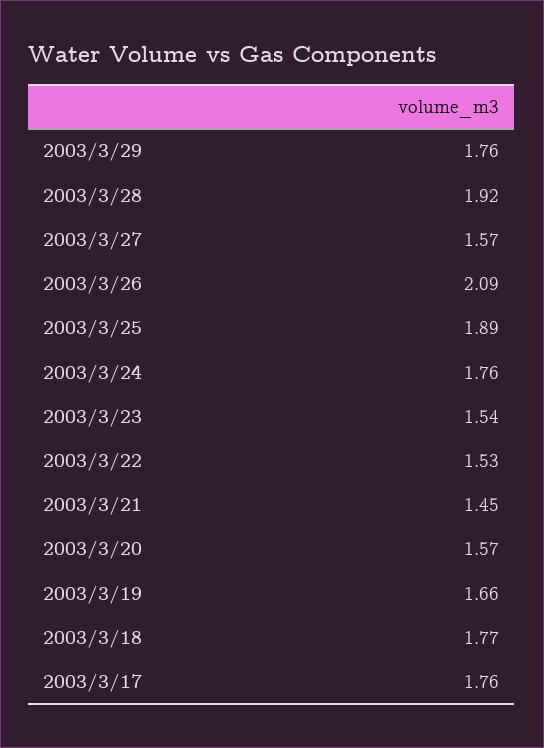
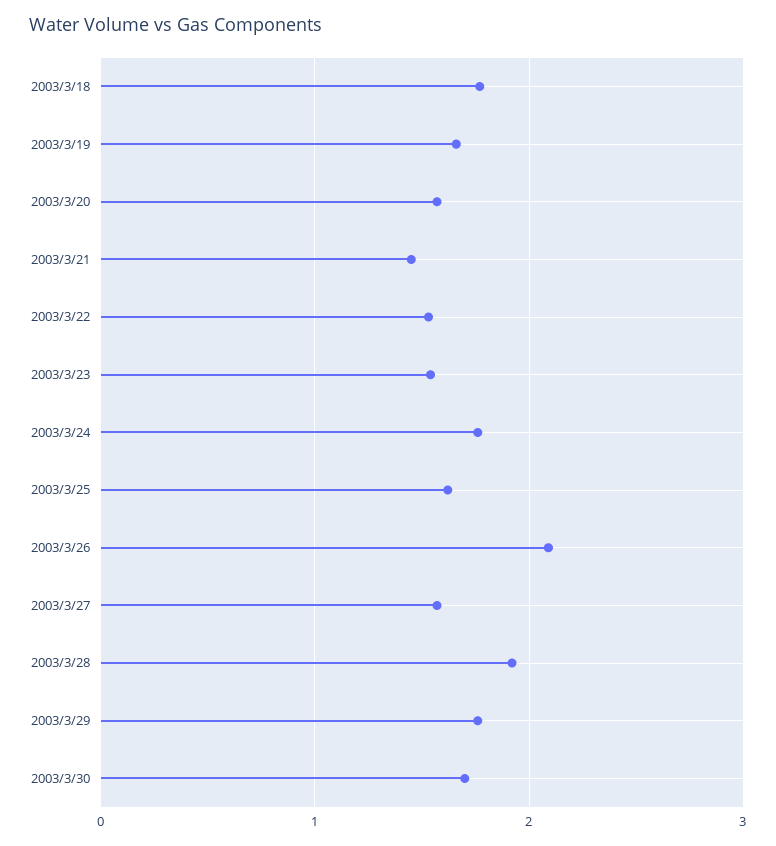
2003/3/25: 1.89 -> 1.6
2003/3/17: 1.76 -> none
2003/3/30: none -> 1.7

